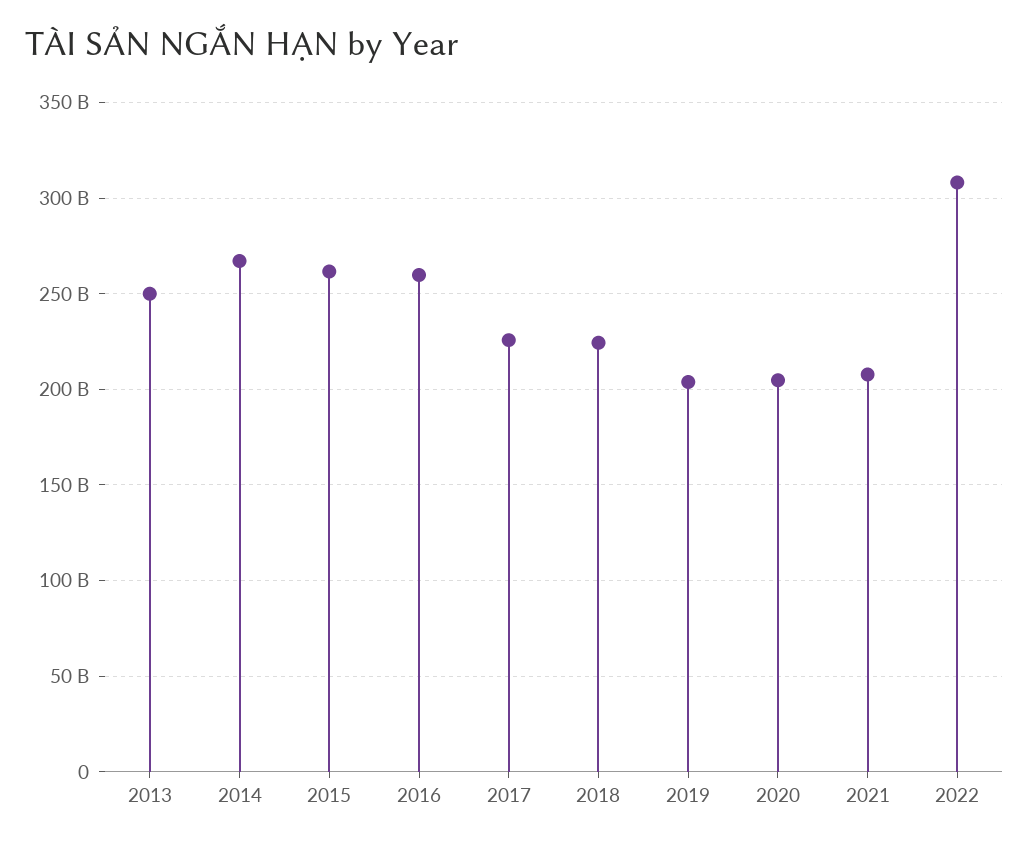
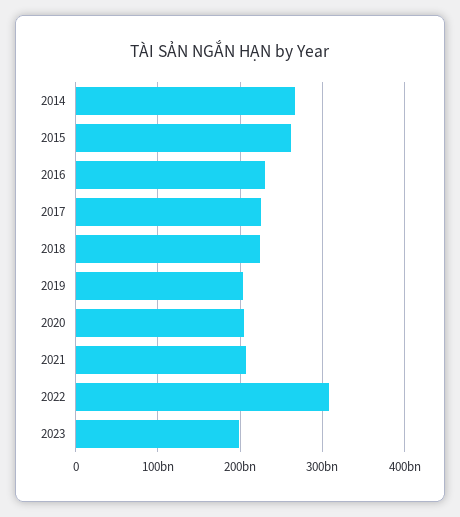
2013: 250000000000 -> none
2016: 260000000000 -> 230000000000
2023: none -> 200000000000

